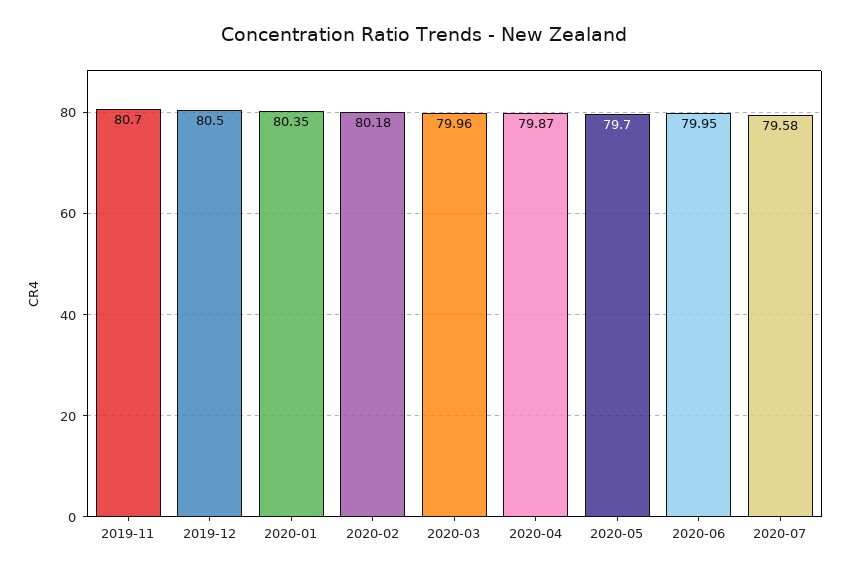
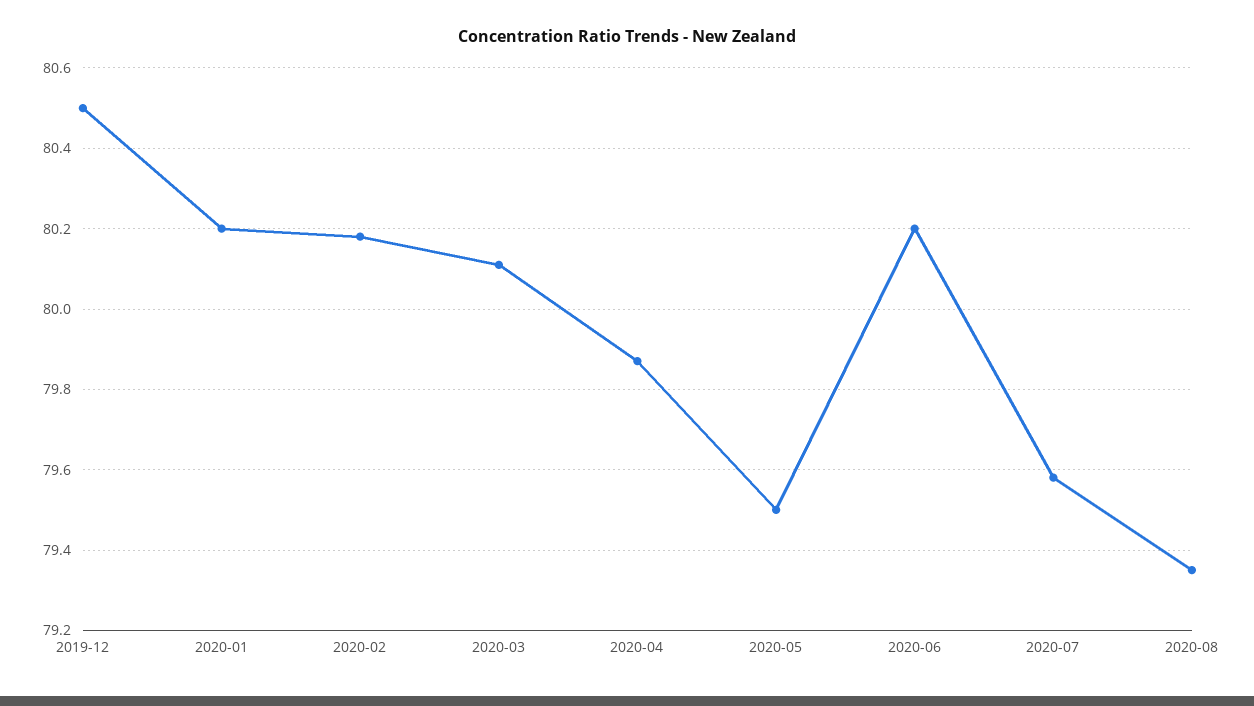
2019-11: 80.7 -> none
2020-01: 80.35 -> 80.2
2020-03: 79.96 -> 80.1
2020-05: 79.7 -> 79.5
2020-06: 79.95 -> 80.2
2020-08: none -> 79.35

